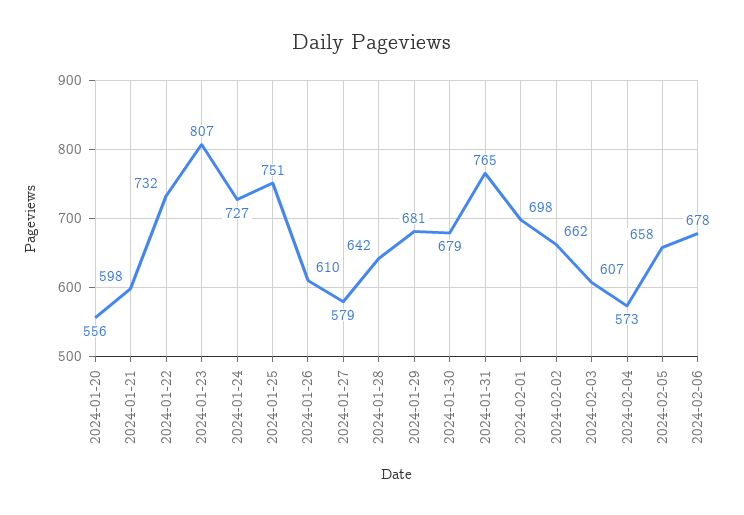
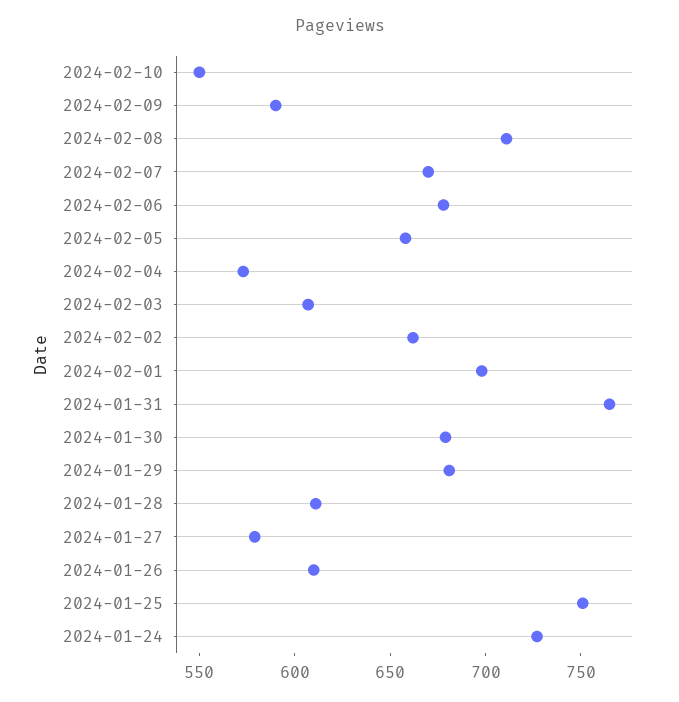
2024-01-20: 556 -> none
2024-01-21: 598 -> none
2024-01-22: 732 -> none
2024-01-23: 807 -> none
2024-01-28: 642 -> 610
2024-02-10: none -> 550
2024-02-09: none -> 590
2024-02-08: none -> 710
2024-02-07: none -> 670

